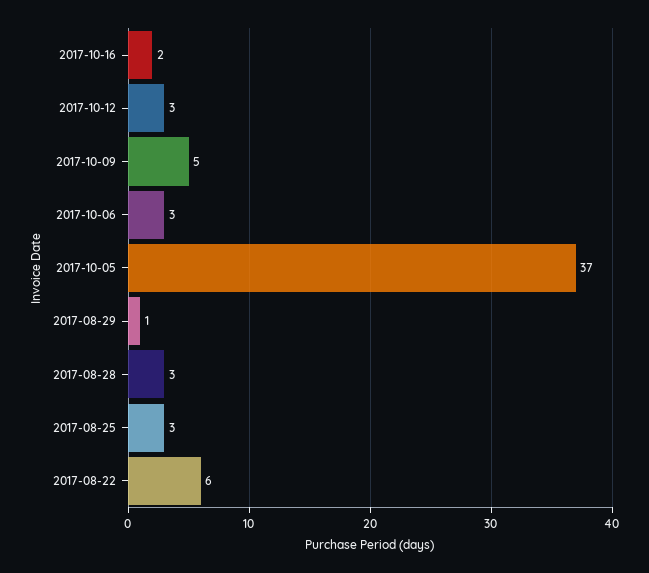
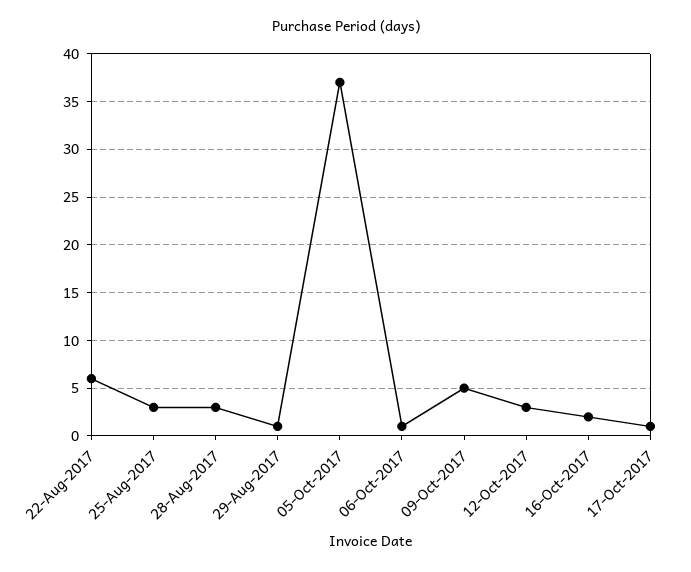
2017-10-06: 3 -> 1
17-Oct-2017: none -> 1

